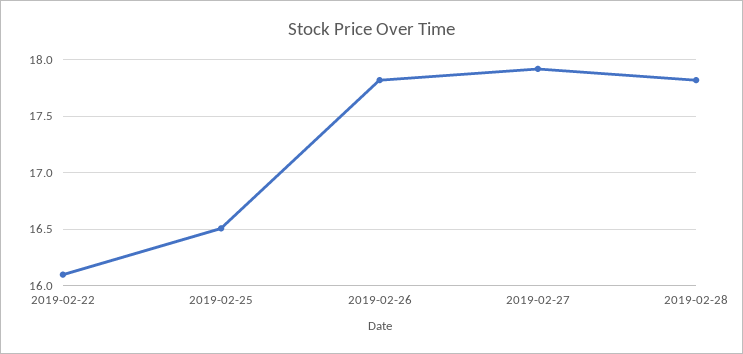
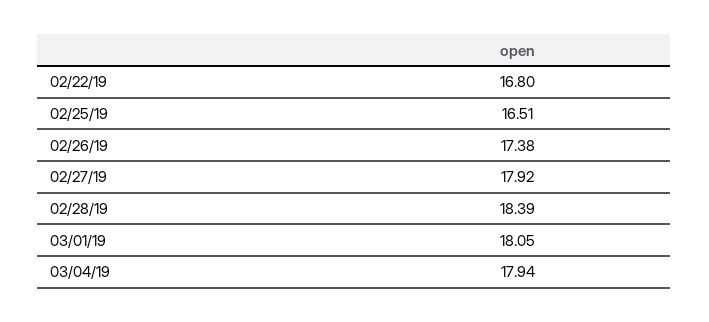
2019-02-22: 16.1 -> 16.8
2019-02-26: 17.8 -> 17.38
2019-02-28: 17.8 -> 18.39
03/01/19: none -> 18.05
03/04/19: none -> 17.94

